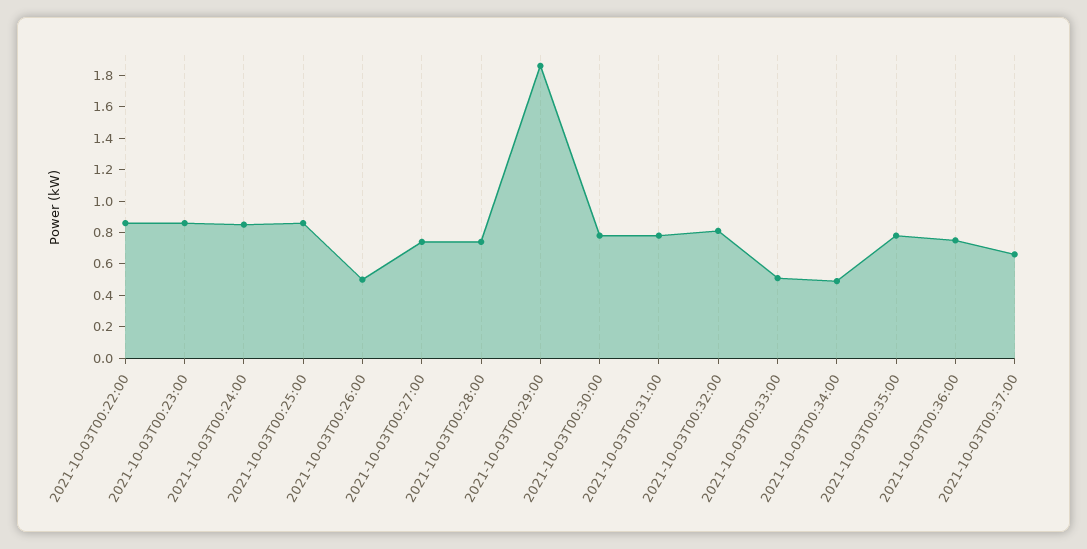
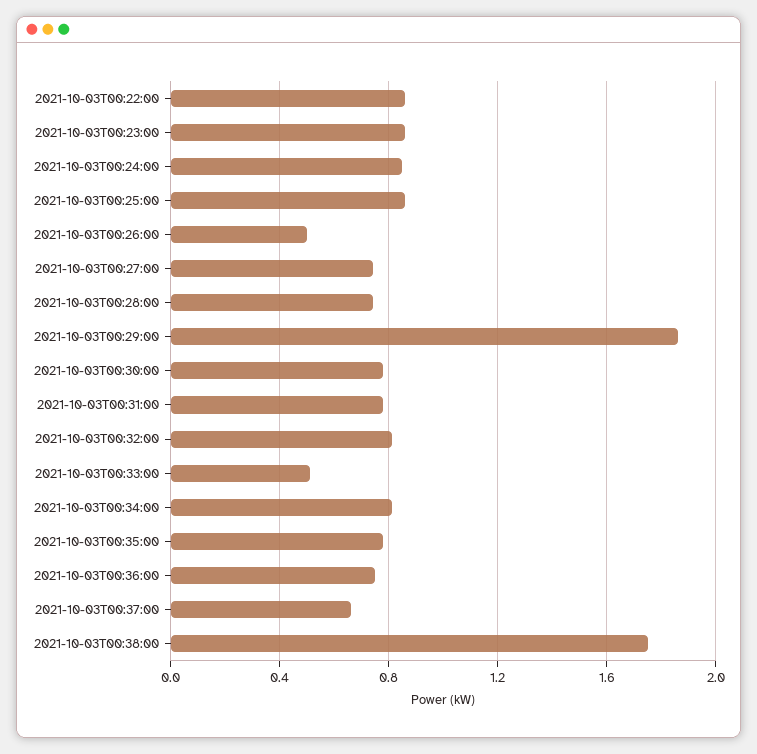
2021-10-03T00:34:00: 0.5 -> 0.8
2021-10-03T00:38:00: none -> 1.75

